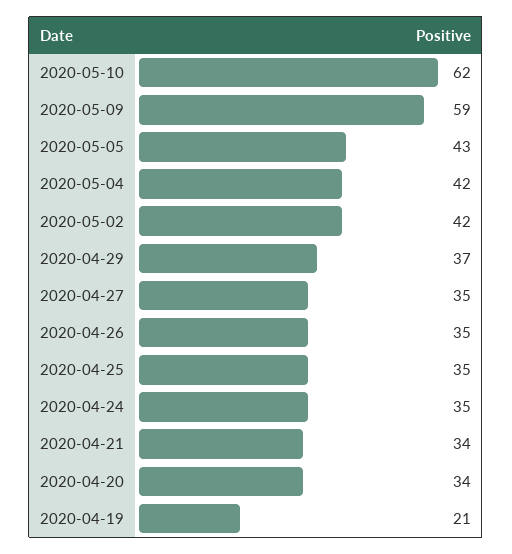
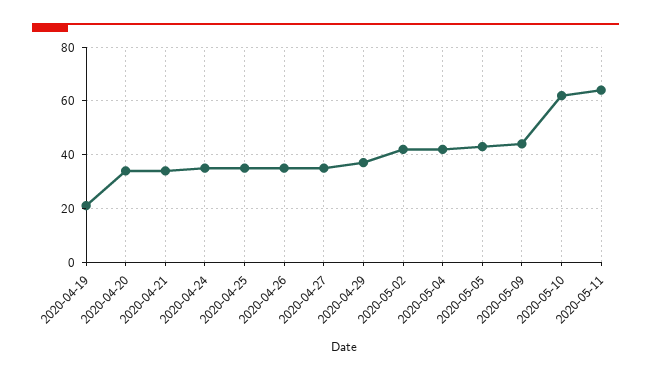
2020-05-09: 59 -> 45
2020-05-11: none -> 65

